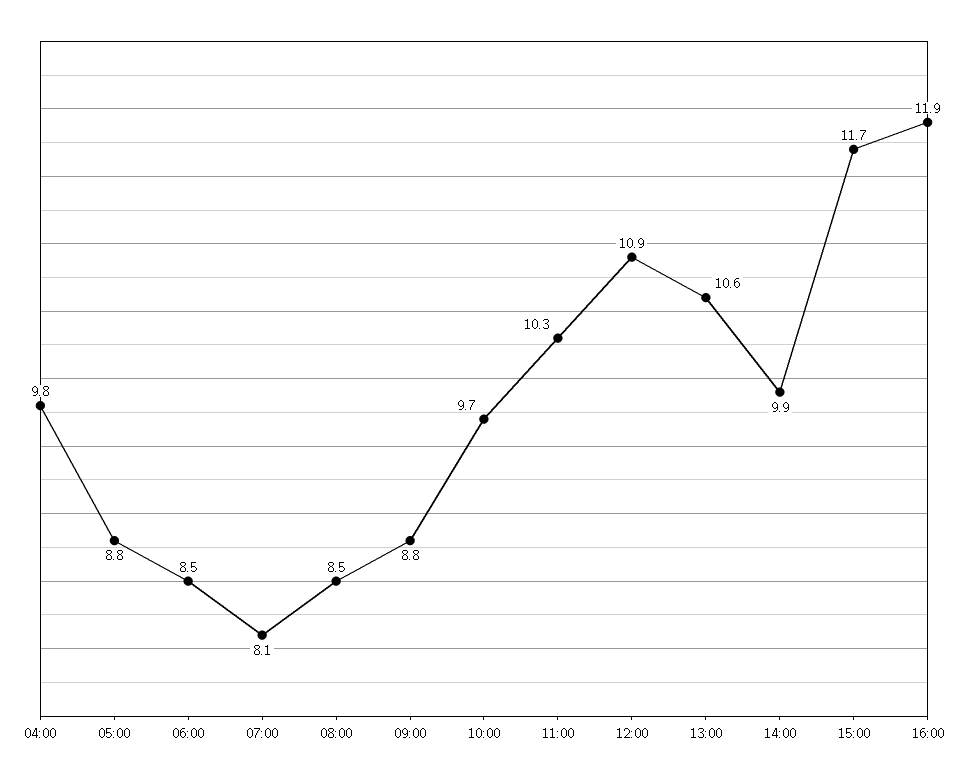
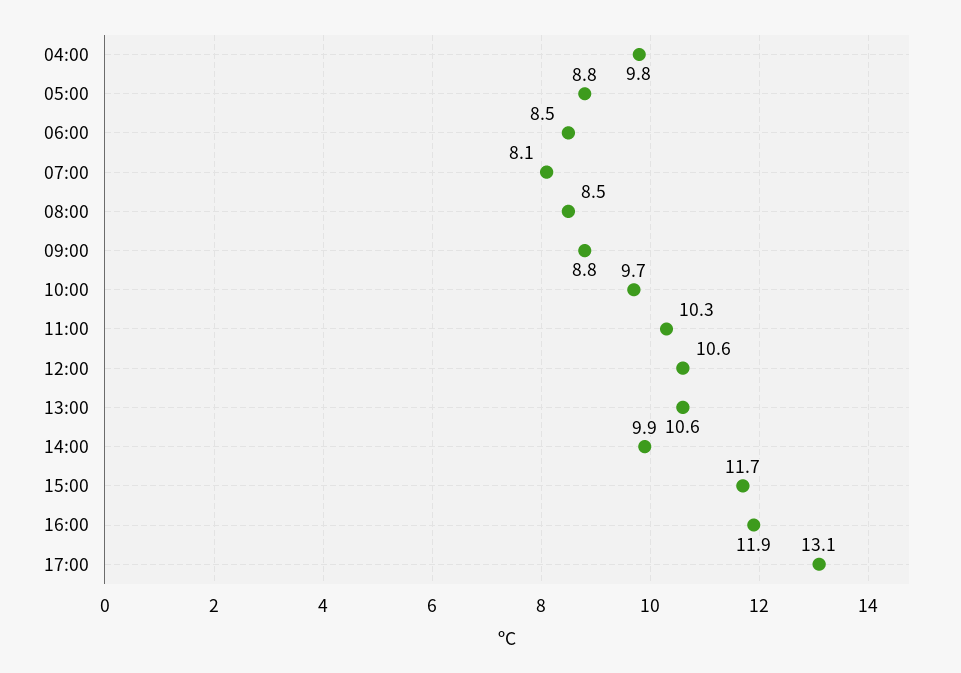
12:00: 10.9 -> 10.6
17:00: none -> 13.1

